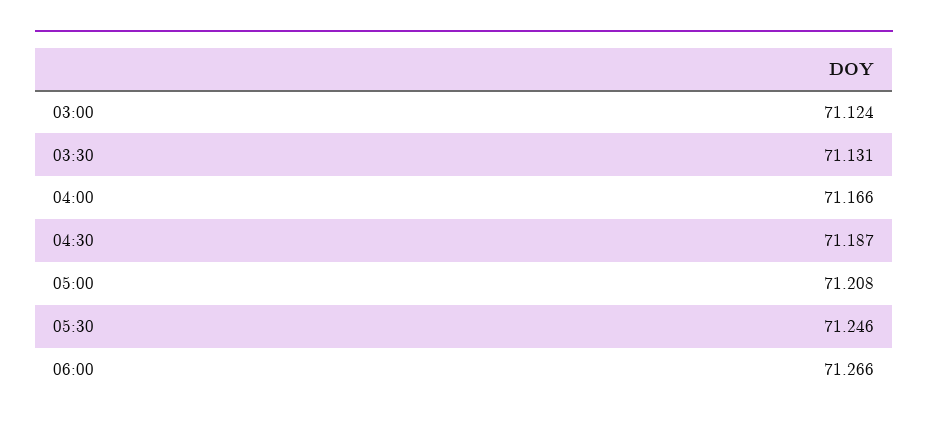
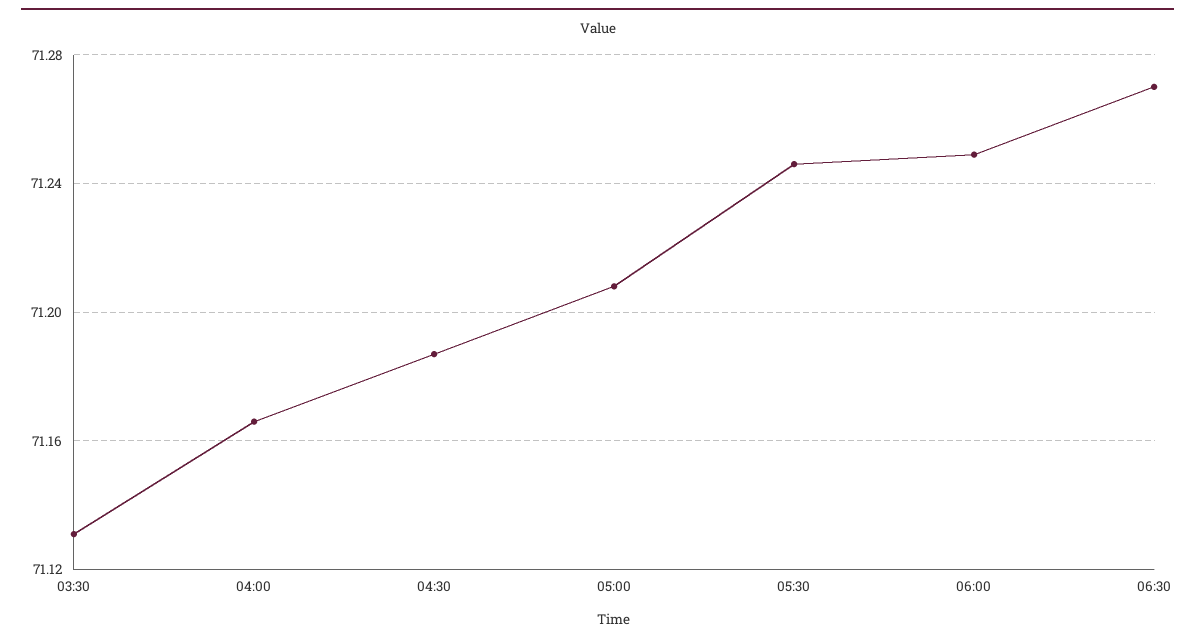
03:00: 71.124 -> none
06:00: 71.266 -> 71.25
06:30: none -> 71.27

